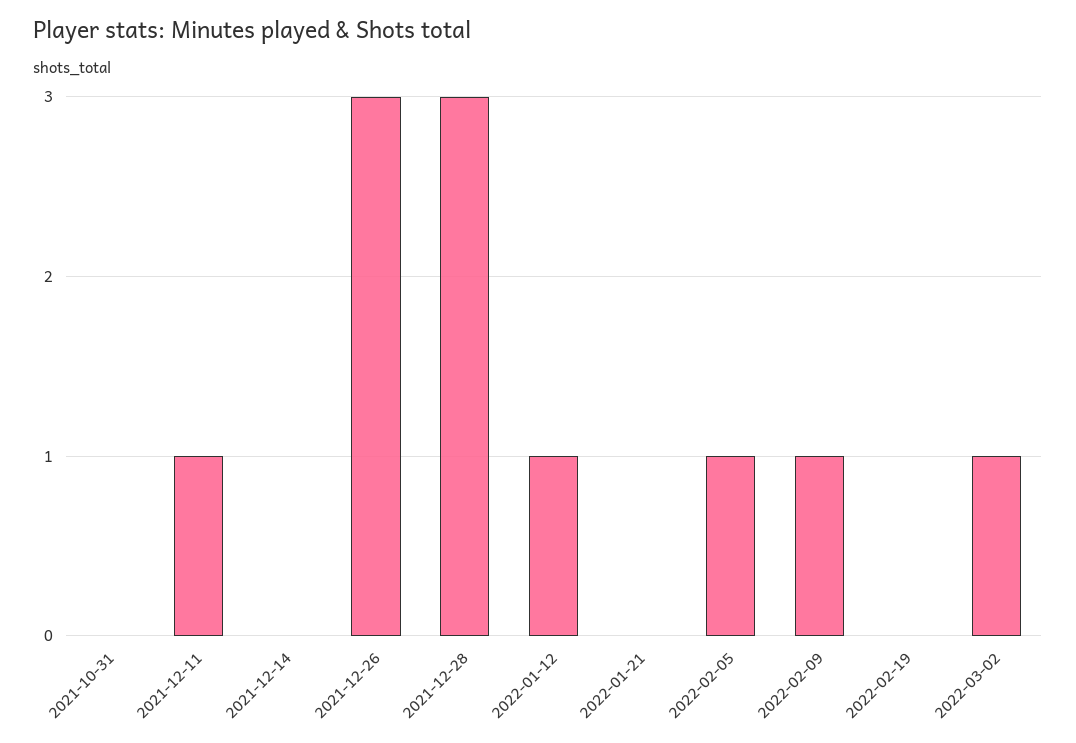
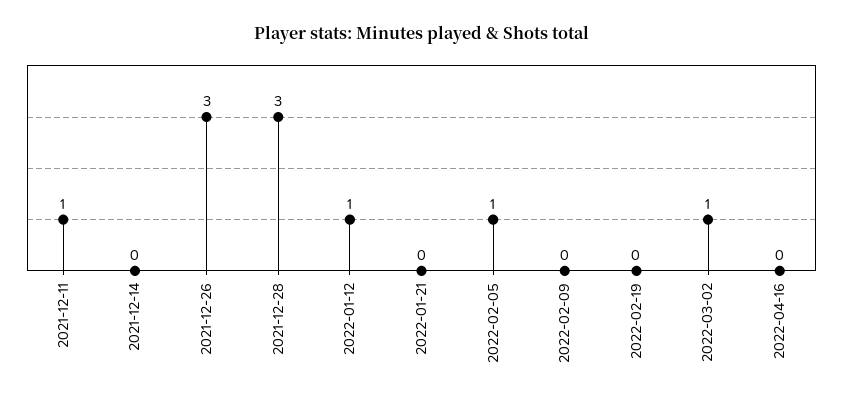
2021-10-31: 0 -> none
2022-02-09: 1 -> 0
2022-04-16: none -> 0

